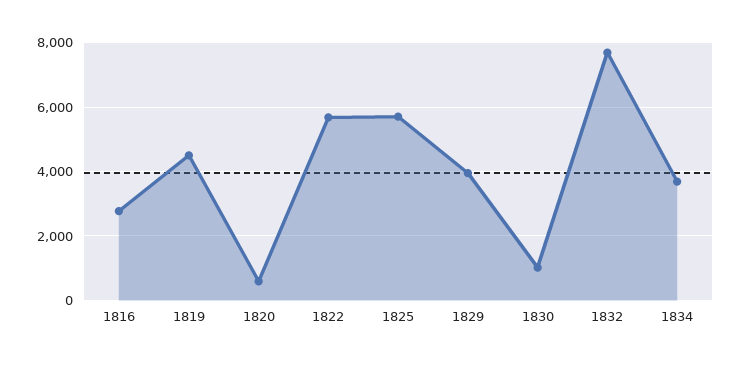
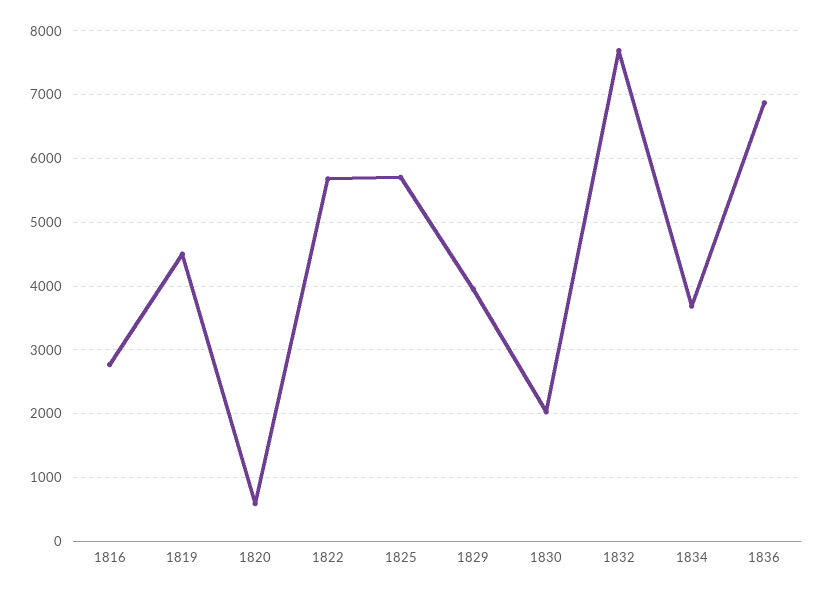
1830: 1000 -> 2000
1836: none -> 6900

